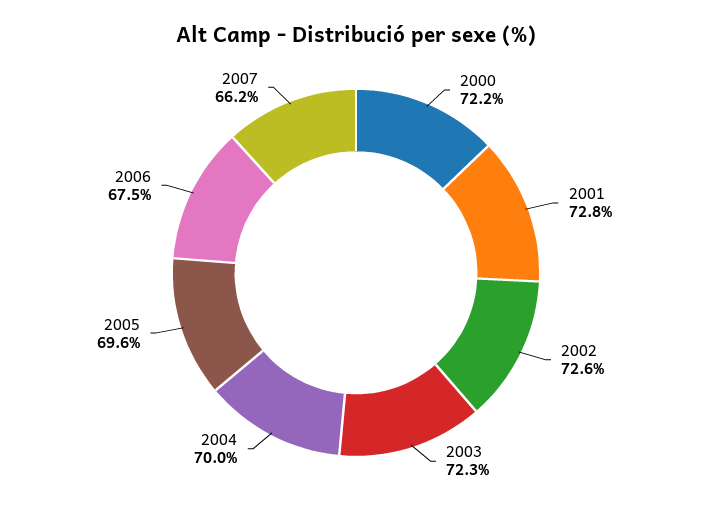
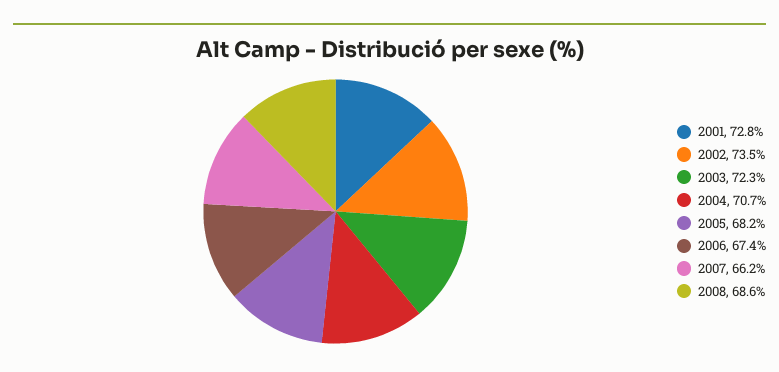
2000: 72.2 -> none
2002: 72.6 -> 73.5
2004: 70 -> 70.7
2005: 69.6 -> 68.2
2006: 67.5 -> 67.4
2008: none -> 68.6

